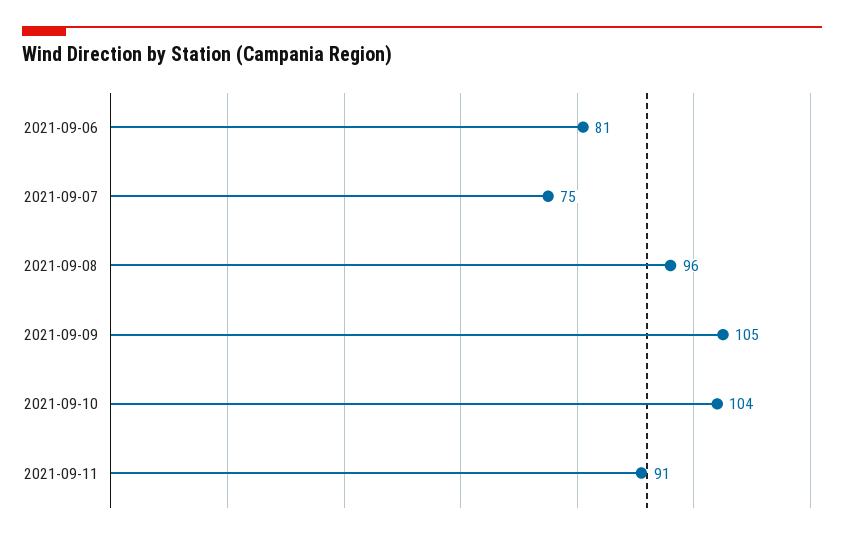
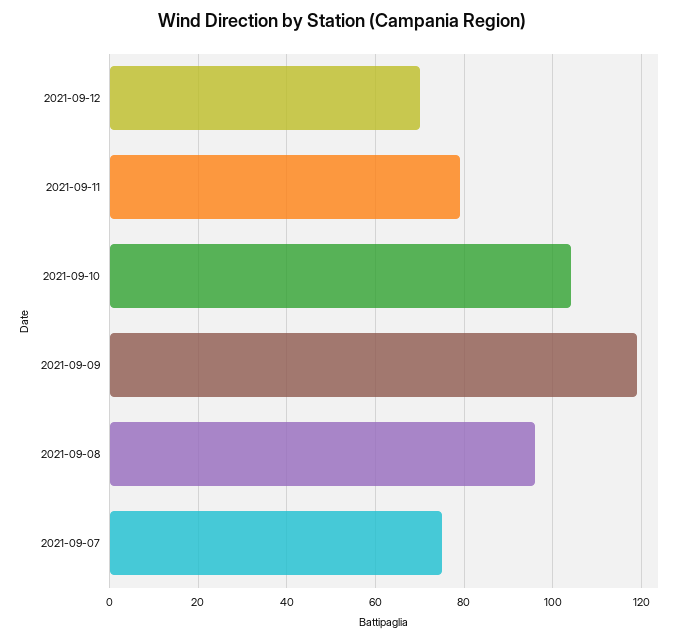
2021-09-06: 81 -> none
2021-09-09: 105 -> 120
2021-09-11: 91 -> 80
2021-09-12: none -> 70

